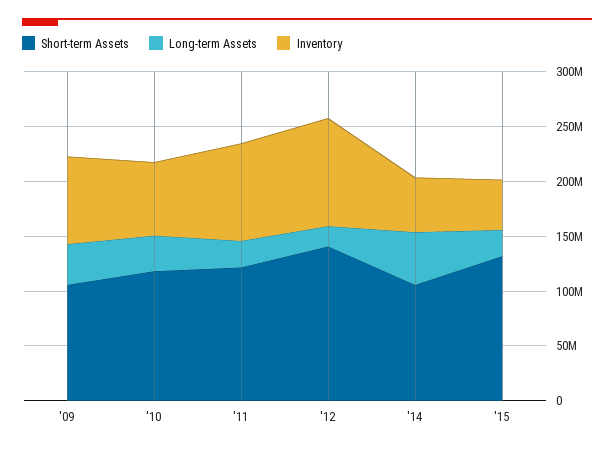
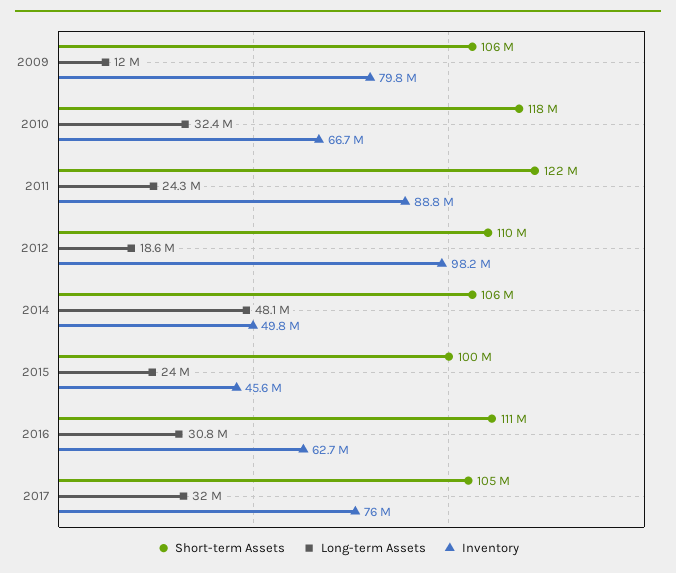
Long-term Assets, '09: 40000000 -> 12000000
Short-term Assets, '12: 140000000 -> 110000000
Short-term Assets, '15: 130000000 -> 100000000
Short-term Assets, 2016: none -> 111000000
Long-term Assets, 2016: none -> 30800000
Inventory, 2016: none -> 62700000
Short-term Assets, 2017: none -> 105000000
Long-term Assets, 2017: none -> 32000000
Inventory, 2017: none -> 76000000

